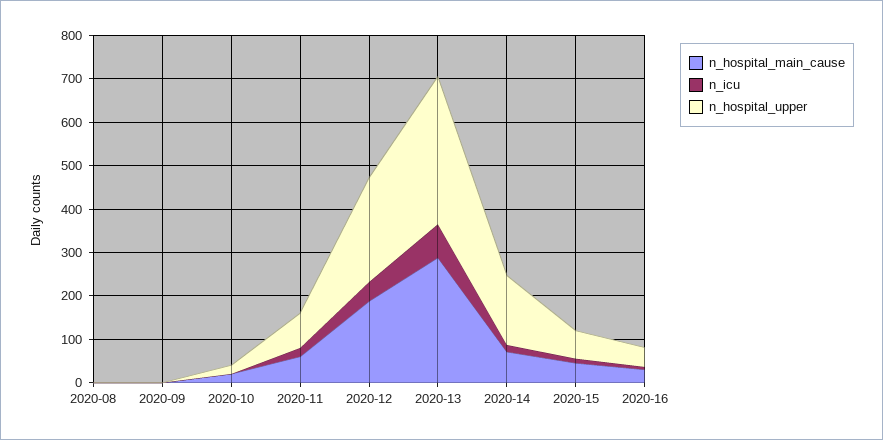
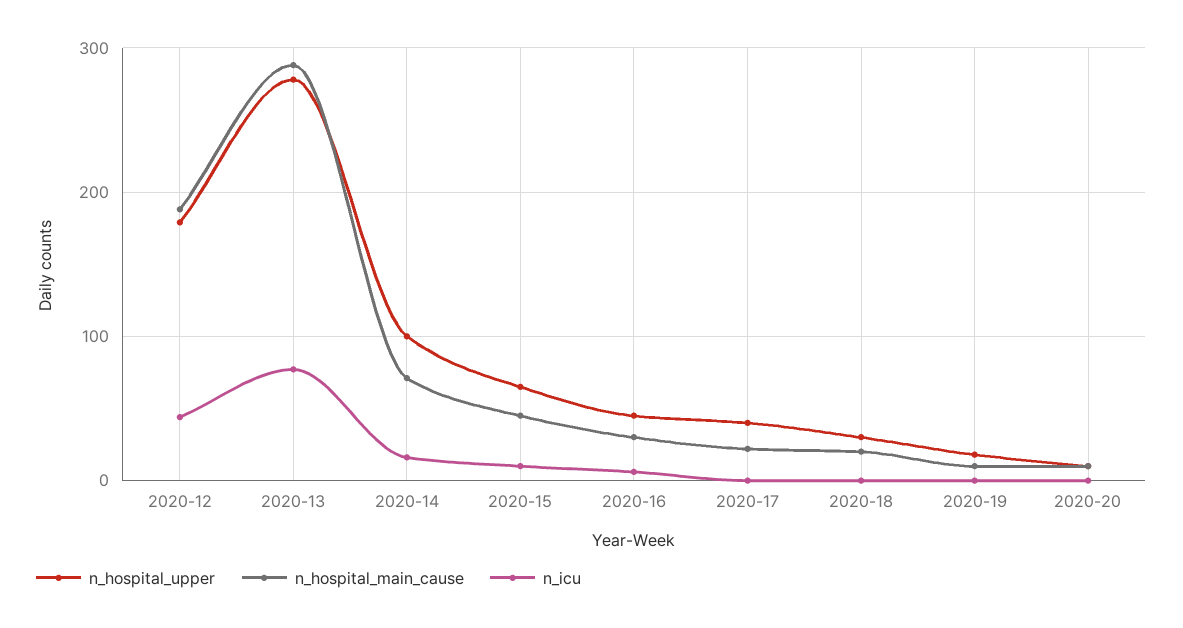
n_hospital_main_cause, 2020-08: 0 -> none
n_icu, 2020-08: 0 -> none
n_hospital_upper, 2020-08: 0 -> none
n_hospital_main_cause, 2020-09: 0 -> none
n_icu, 2020-09: 0 -> none
n_hospital_upper, 2020-09: 0 -> none
n_hospital_main_cause, 2020-10: 20 -> none
n_icu, 2020-10: 0 -> none
n_hospital_upper, 2020-10: 20 -> none
n_hospital_main_cause, 2020-11: 60 -> none
n_icu, 2020-11: 20 -> none
n_hospital_upper, 2020-11: 80 -> none
n_hospital_upper, 2020-12: 240 -> 180
n_hospital_upper, 2020-13: 340 -> 280
n_hospital_upper, 2020-14: 160 -> 100
n_hospital_upper, 2020-17: none -> 40
n_hospital_main_cause, 2020-17: none -> 20
n_icu, 2020-17: none -> 0
n_hospital_upper, 2020-18: none -> 30
n_hospital_main_cause, 2020-18: none -> 20
n_icu, 2020-18: none -> 0
n_hospital_upper, 2020-19: none -> 20
n_hospital_main_cause, 2020-19: none -> 10
n_icu, 2020-19: none -> 0
n_hospital_upper, 2020-20: none -> 10
n_hospital_main_cause, 2020-20: none -> 10
n_icu, 2020-20: none -> 0

